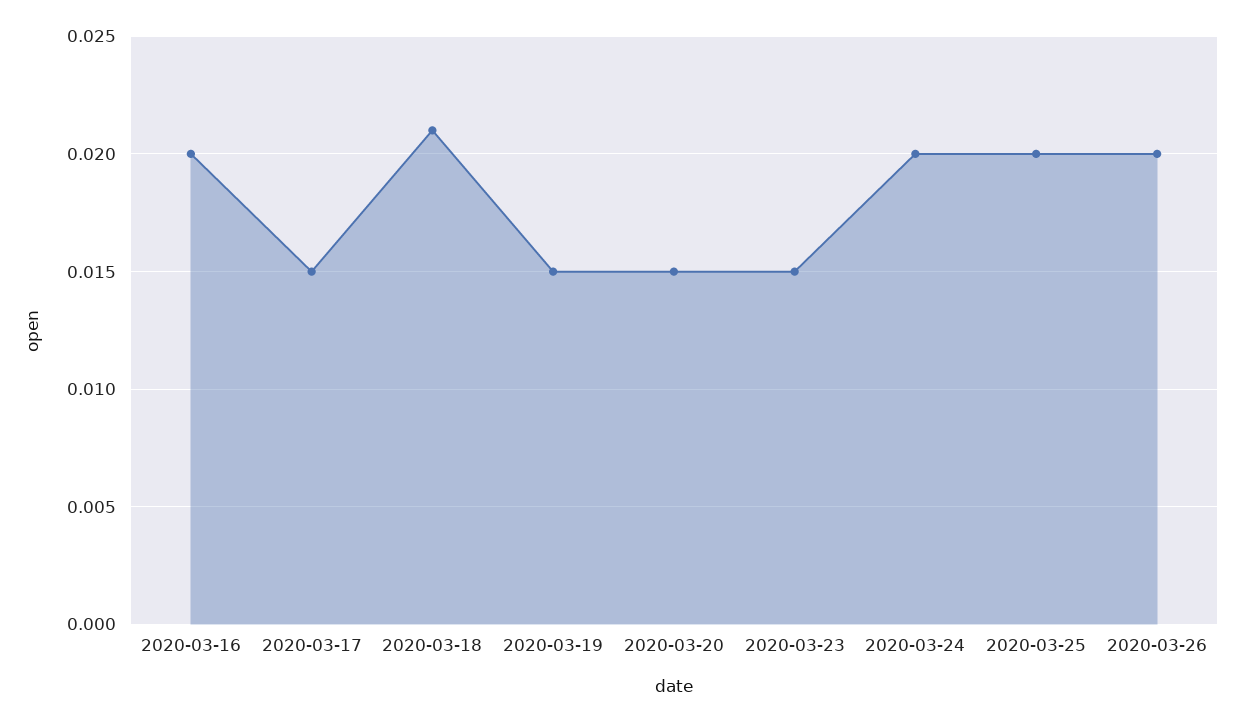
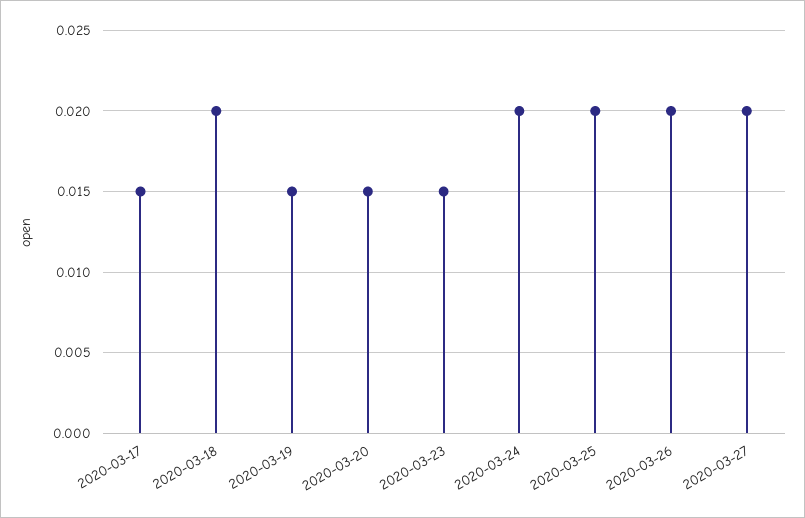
2020-03-16: 0.02 -> none
2020-03-18: 0.021 -> 0.02
2020-03-27: none -> 0.02

